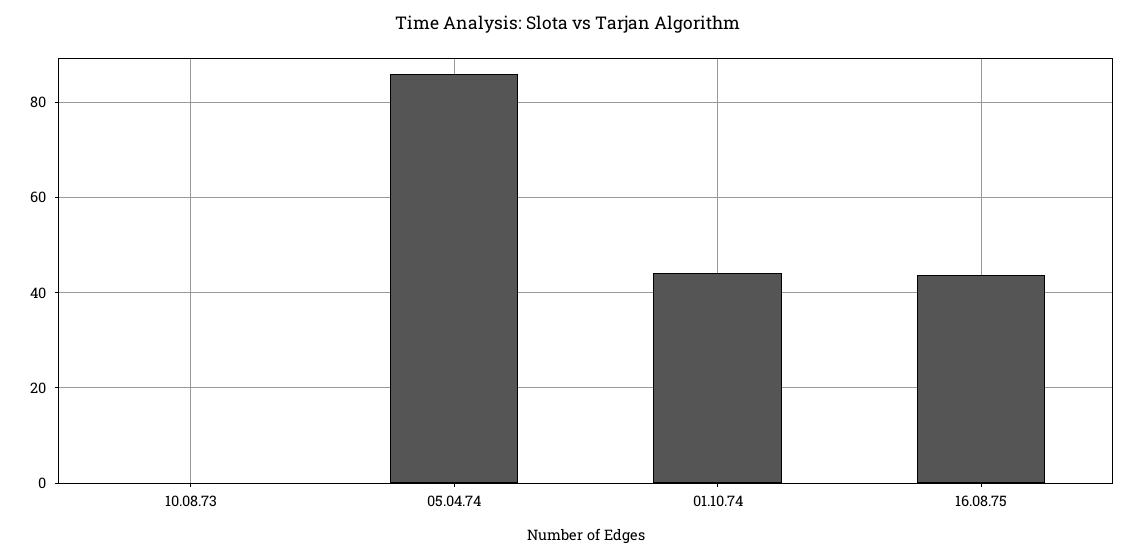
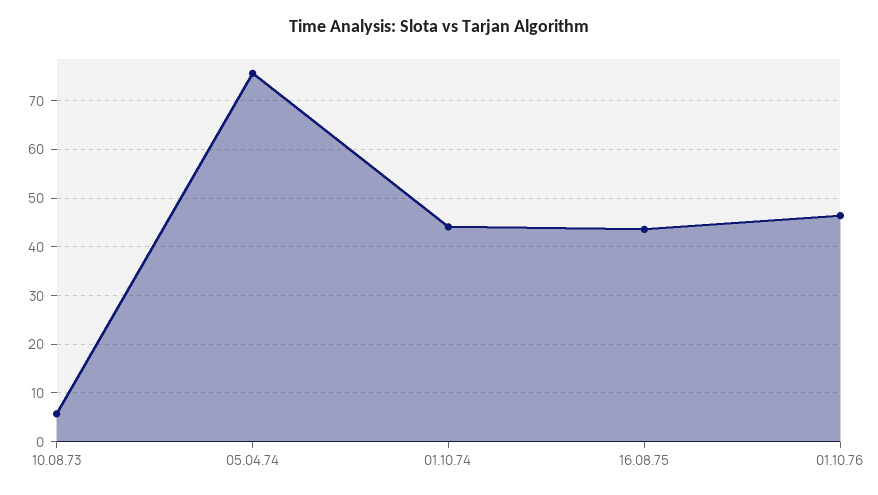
10.08.73: 0 -> 6
05.04.74: 86 -> 76
01.10.76: none -> 46

